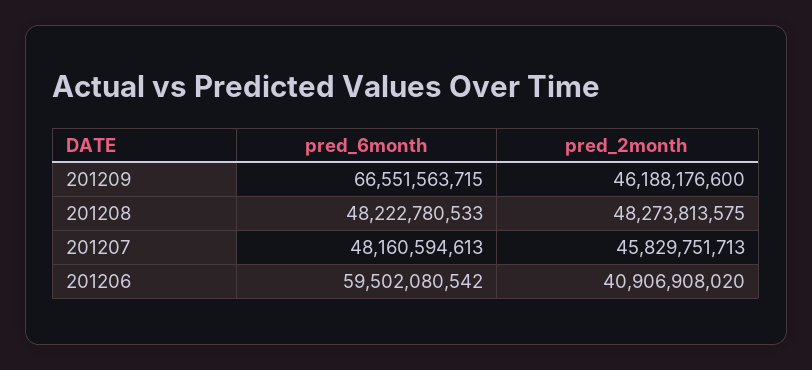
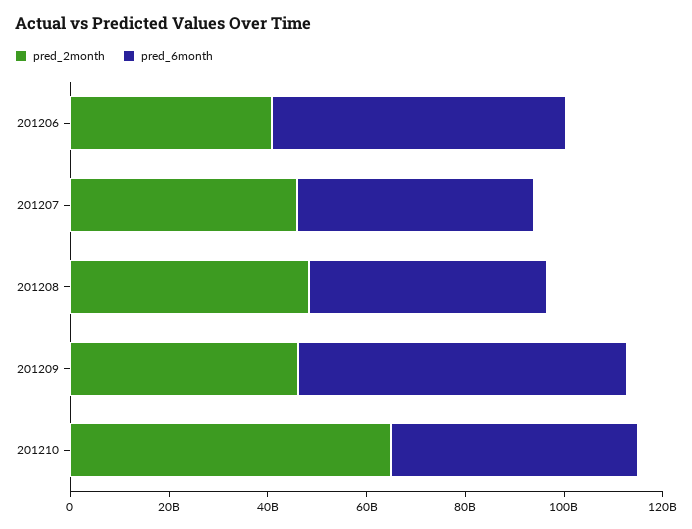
pred_2month, 201210: none -> 65000000000
pred_6month, 201210: none -> 50000000000

